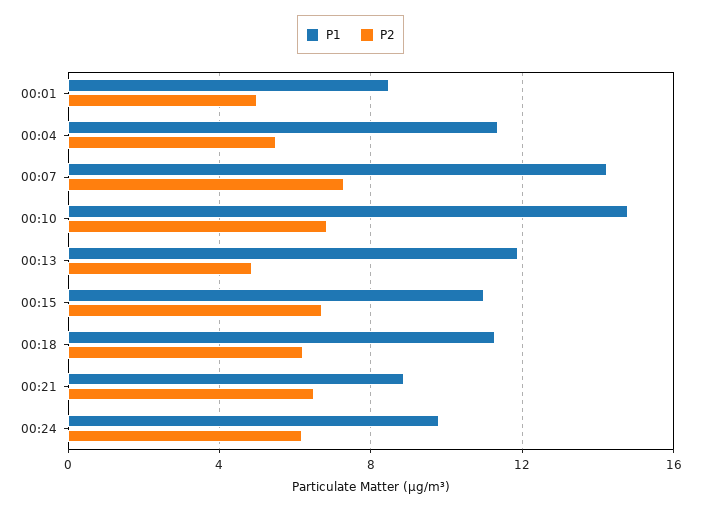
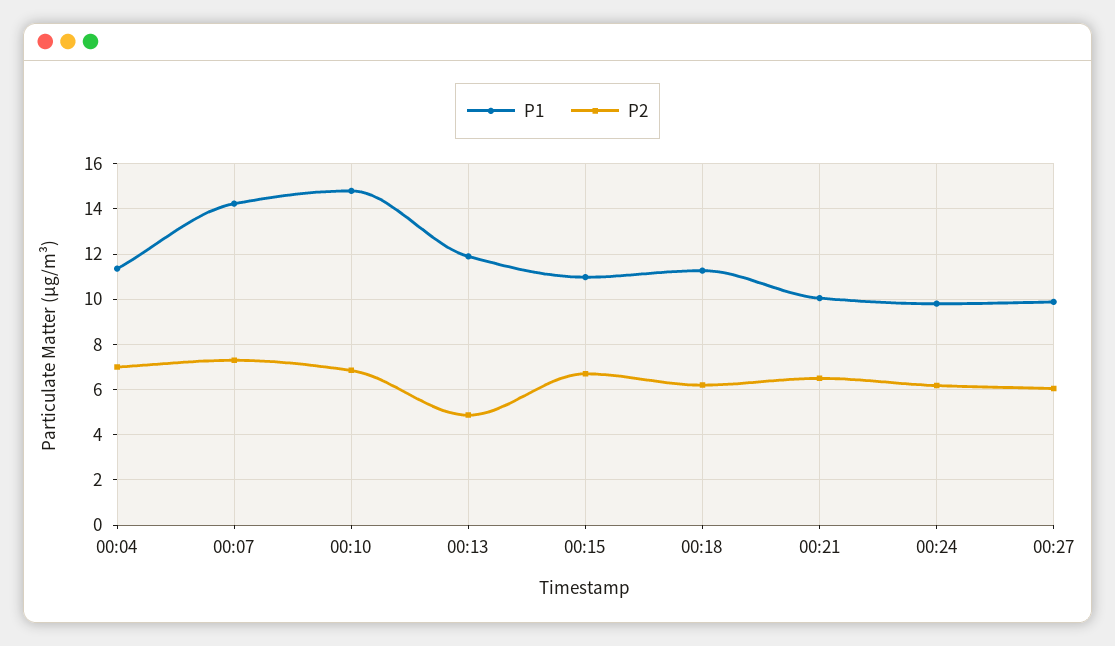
P1, 00:01: 8.5 -> none
P2, 00:01: 5 -> none
P2, 00:04: 5.5 -> 7
P1, 00:21: 9 -> 10
P1, 00:27: none -> 10
P2, 00:27: none -> 6

